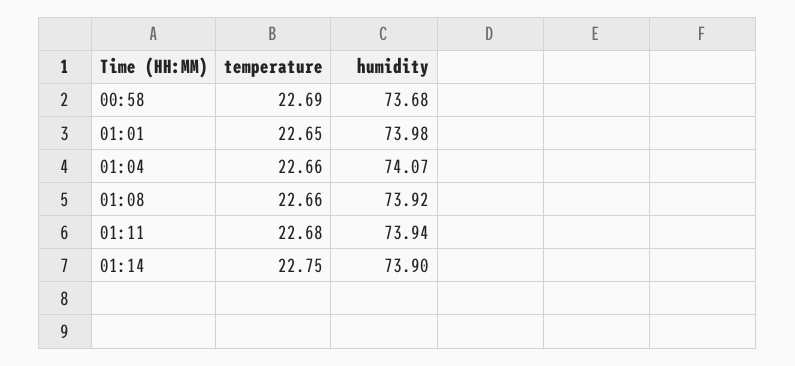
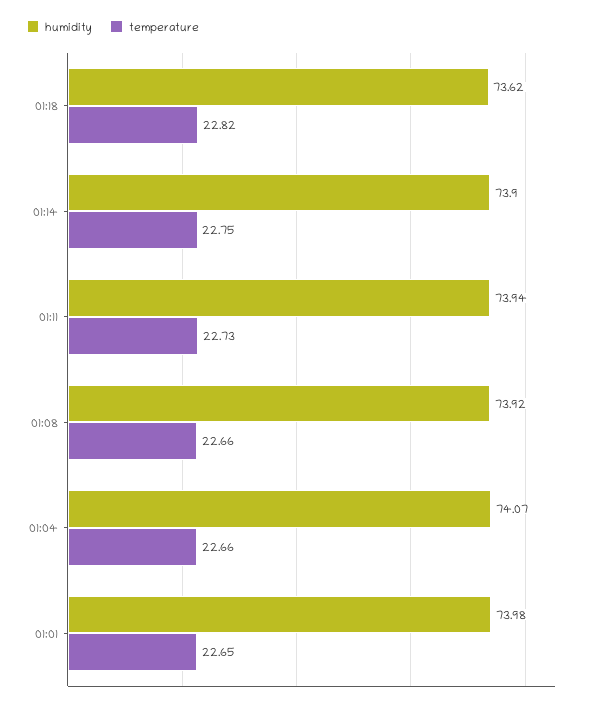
temperature, 00:58: 22.69 -> none
humidity, 00:58: 73.68 -> none
temperature, 01:11: 22.68 -> 22.73
humidity, 01:18: none -> 73.62
temperature, 01:18: none -> 22.82

